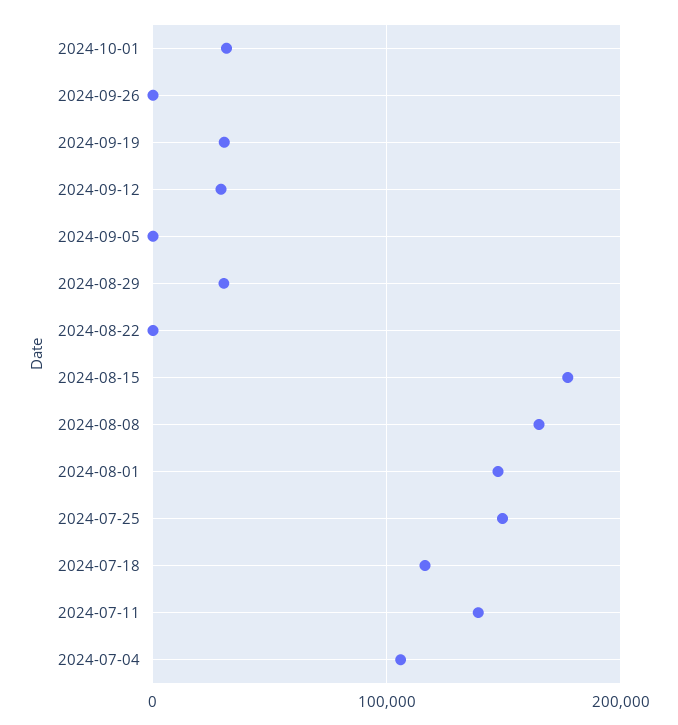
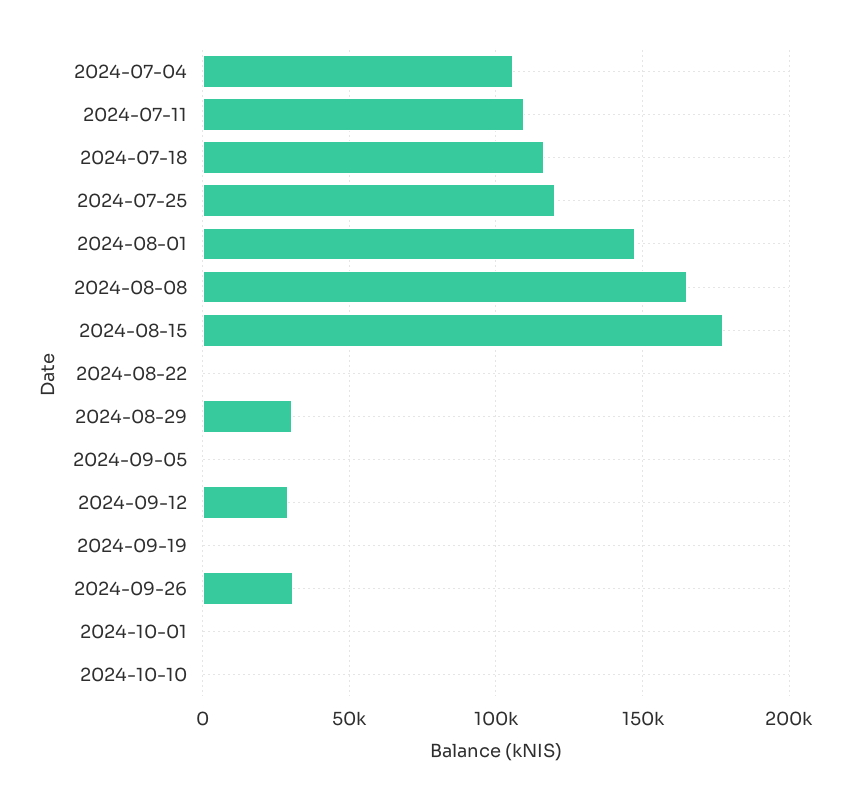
2024-10-01: 30000 -> 0
2024-09-26: 0 -> 30000
2024-09-19: 30000 -> 0
2024-07-25: 150000 -> 120000
2024-07-11: 140000 -> 110000
2024-10-10: none -> 0

